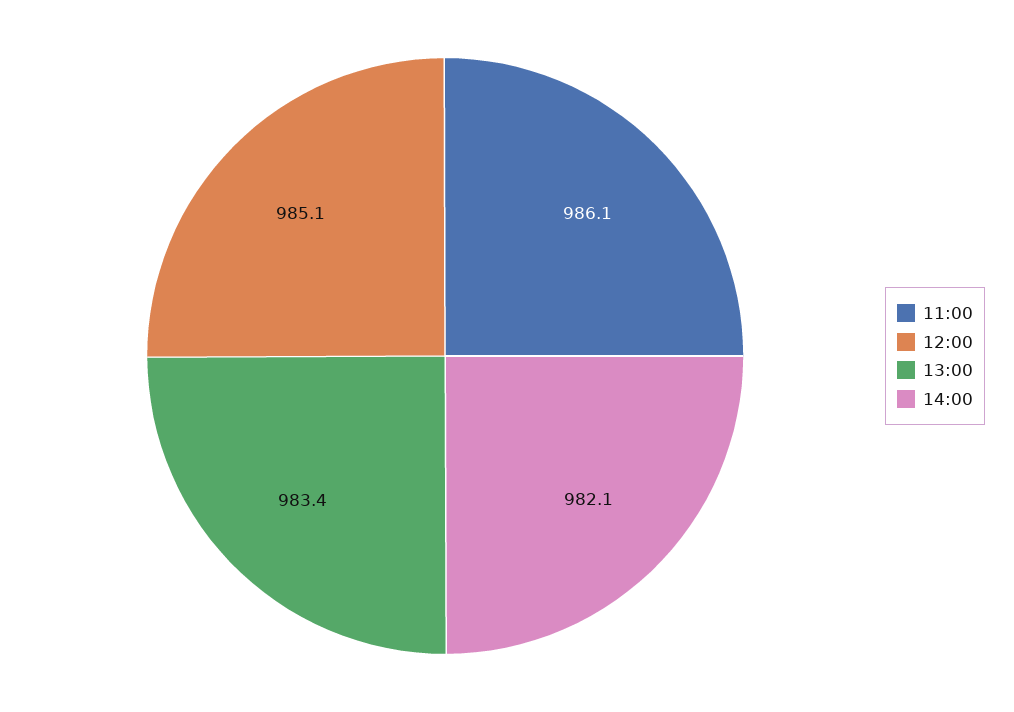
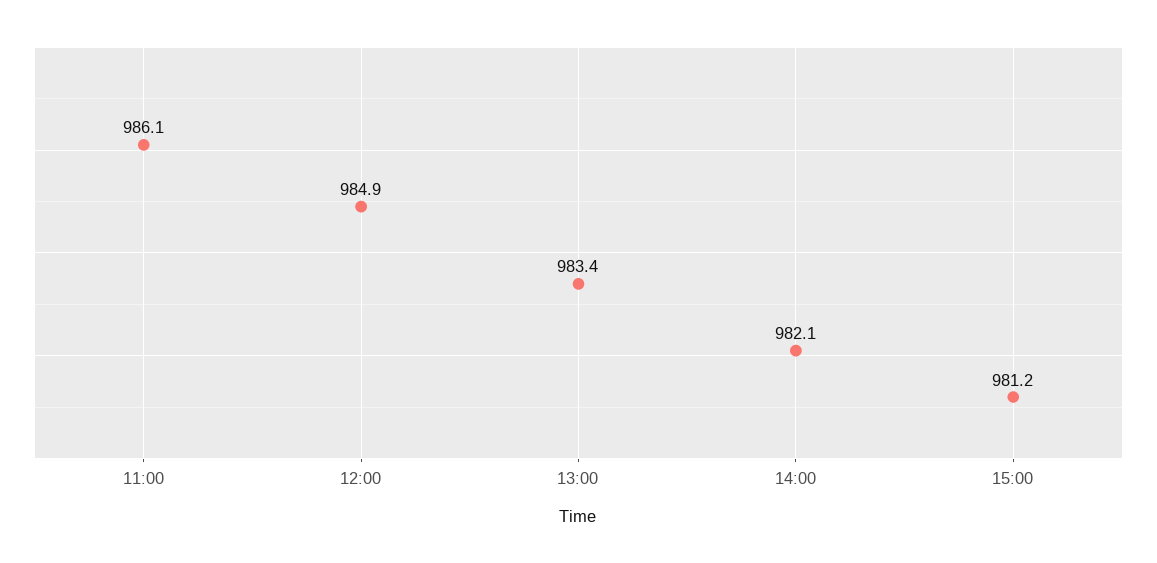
12:00: 985.1 -> 984.9
15:00: none -> 981.2

